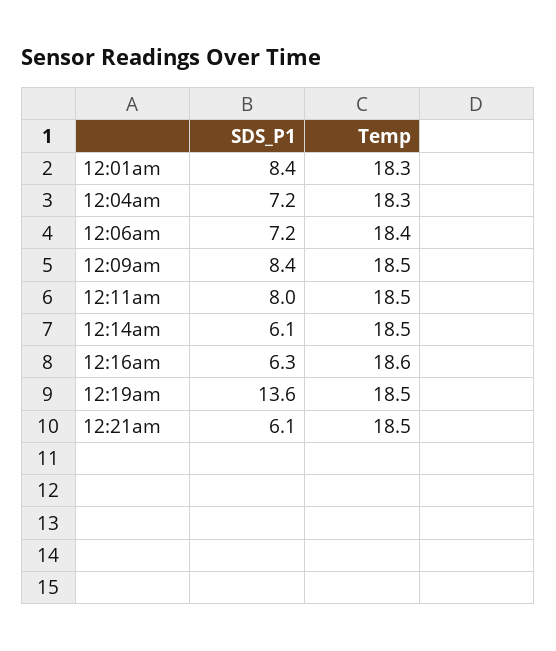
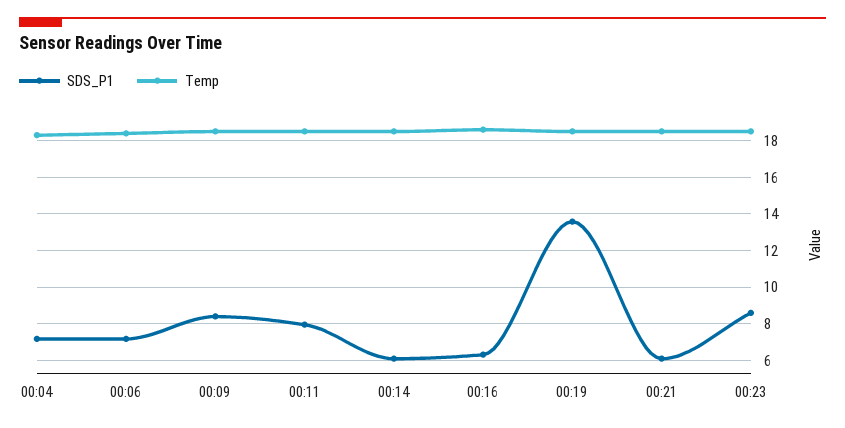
SDS_P1, 12:01am: 8.4 -> none
Temp, 12:01am: 18.3 -> none
SDS_P1, 00:23: none -> 8.5
Temp, 00:23: none -> 18.5

